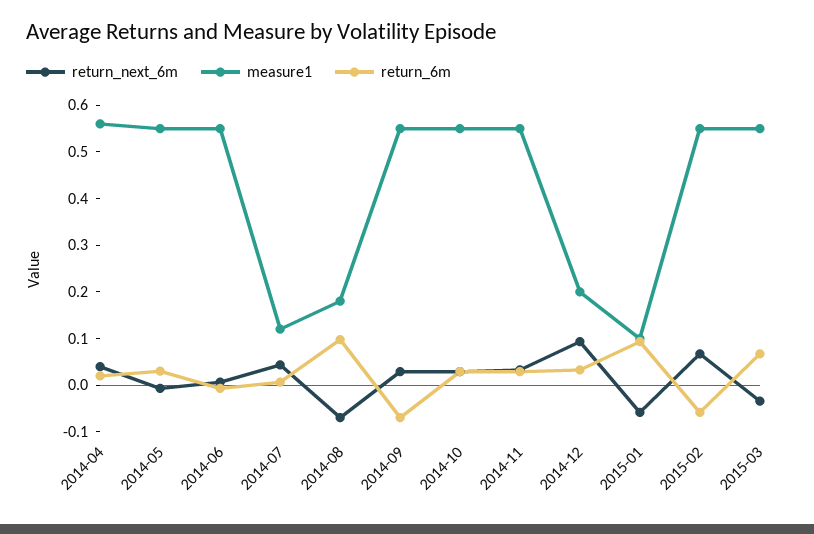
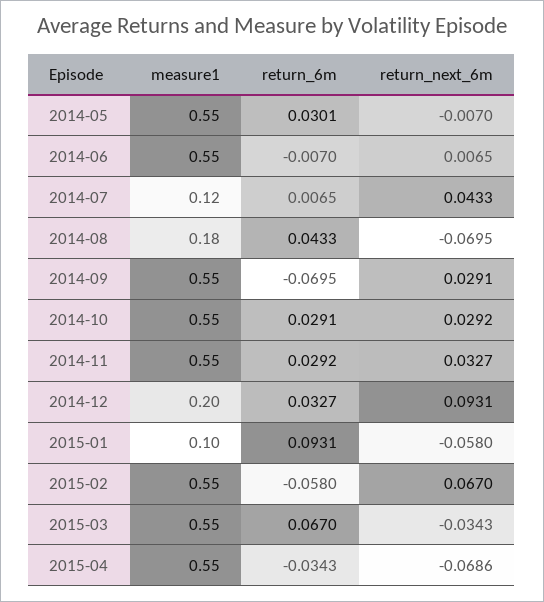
return_next_6m, 2014-04: 0.04 -> none
measure1, 2014-04: 0.56 -> none
return_6m, 2014-04: 0.02 -> none
return_6m, 2014-08: 0.1 -> 0.0433
measure1, 2015-04: none -> 0.55
return_6m, 2015-04: none -> -0.0343
return_next_6m, 2015-04: none -> -0.0686

